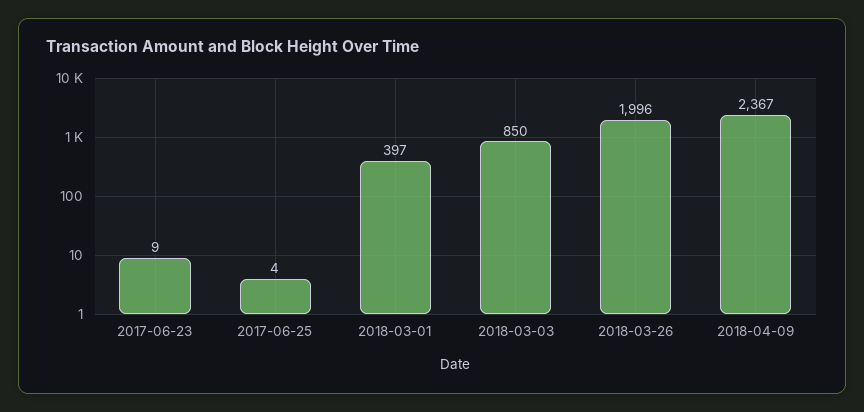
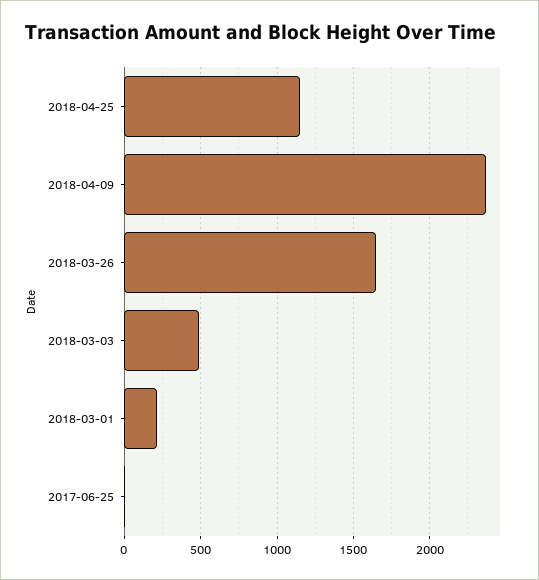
2017-06-23: 9 -> none
2018-03-01: 397 -> 200
2018-03-03: 850 -> 500
2018-03-26: 1996 -> 1650
2018-04-25: none -> 1150

